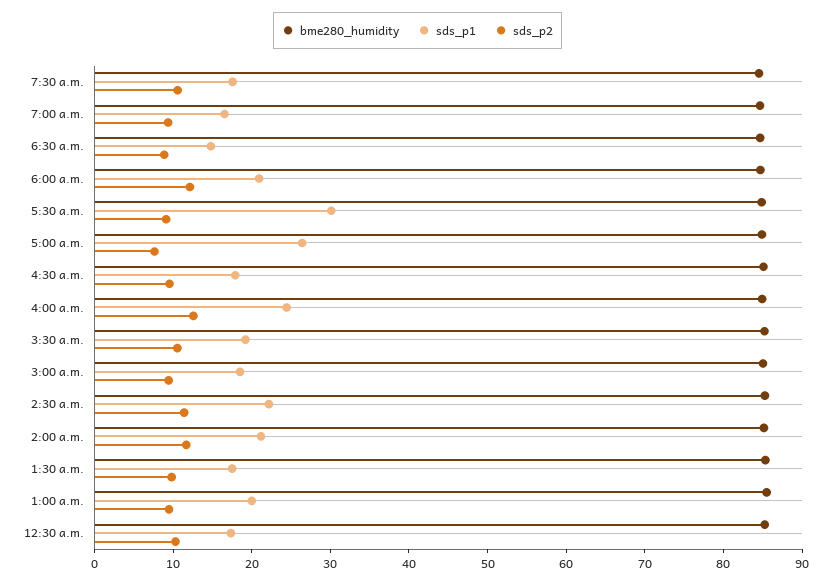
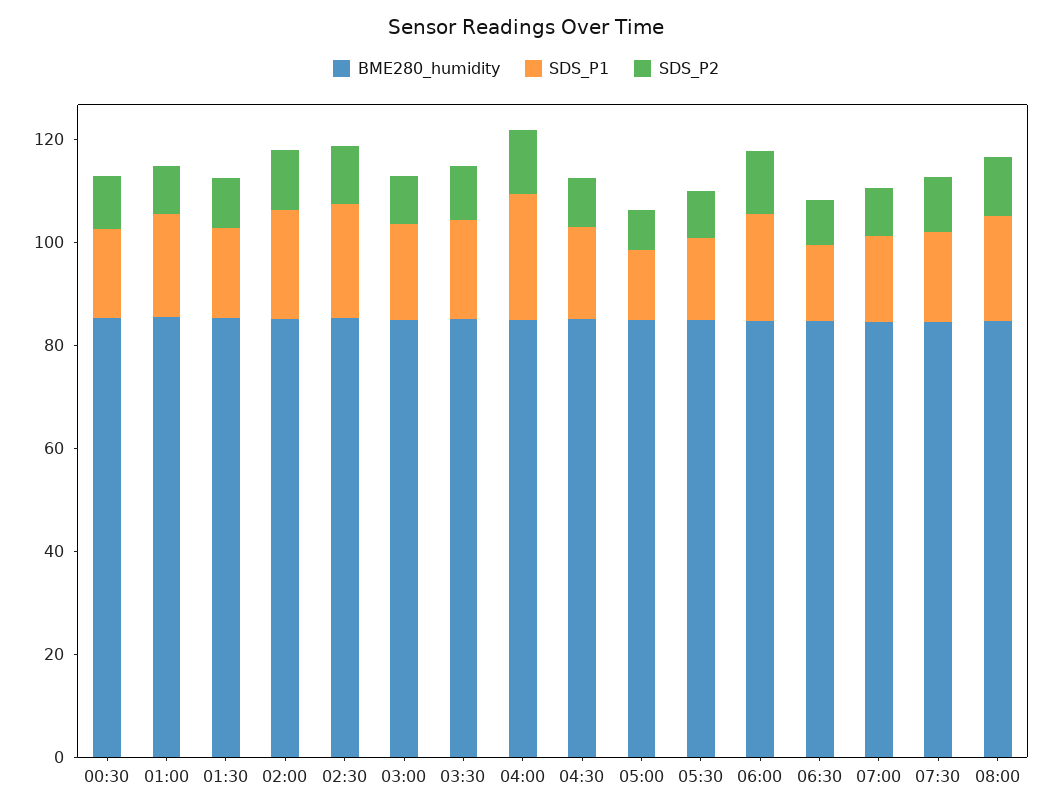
sds_p1, 5:30 a.m.: 30 -> 15
sds_p1, 5:00 a.m.: 26 -> 15
bme280_humidity, 08:00: none -> 85
sds_p1, 08:00: none -> 20
sds_p2, 08:00: none -> 10

